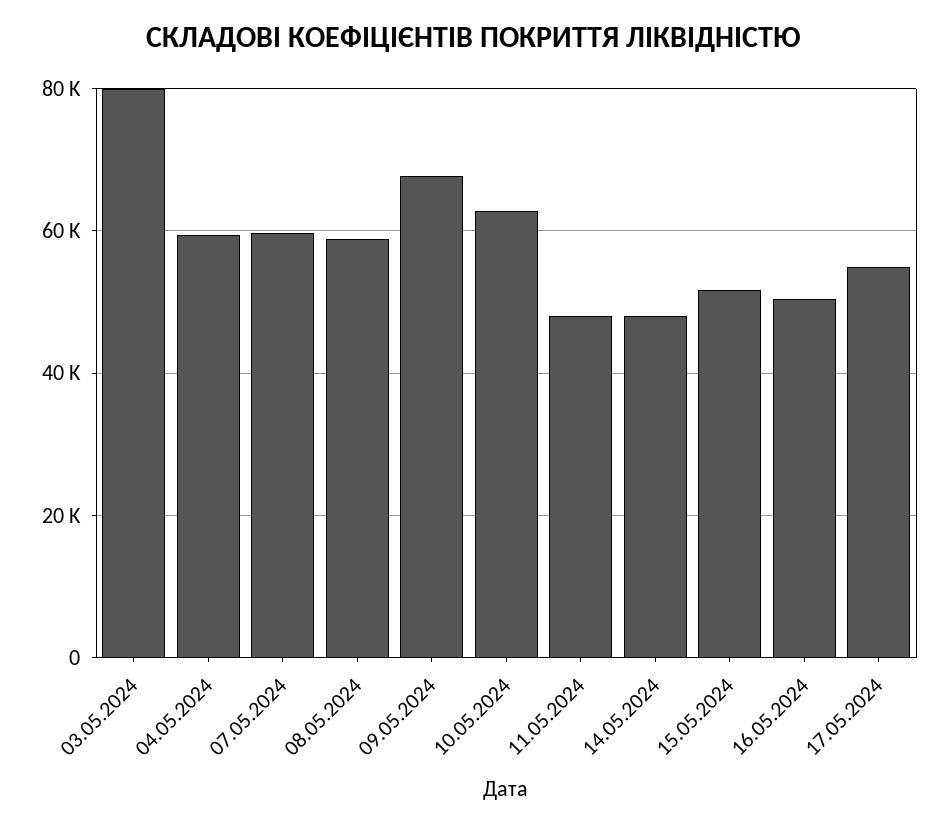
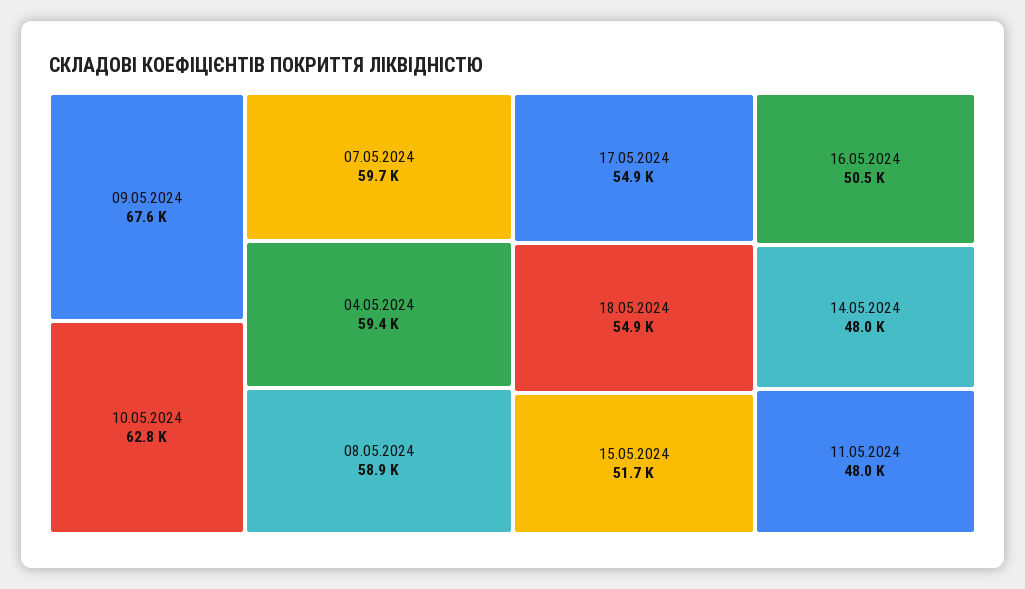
03.05.2024: 80000 -> none
18.05.2024: none -> 54900

